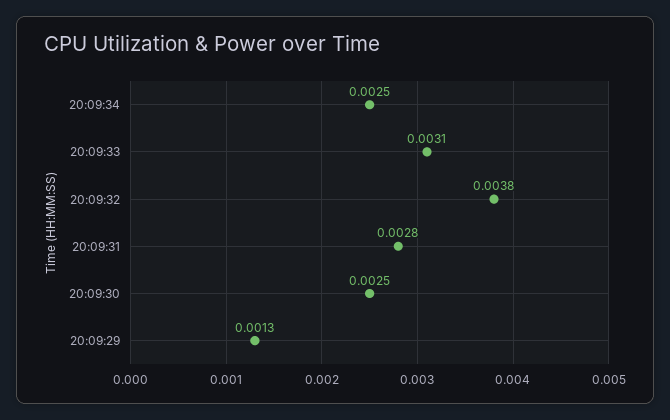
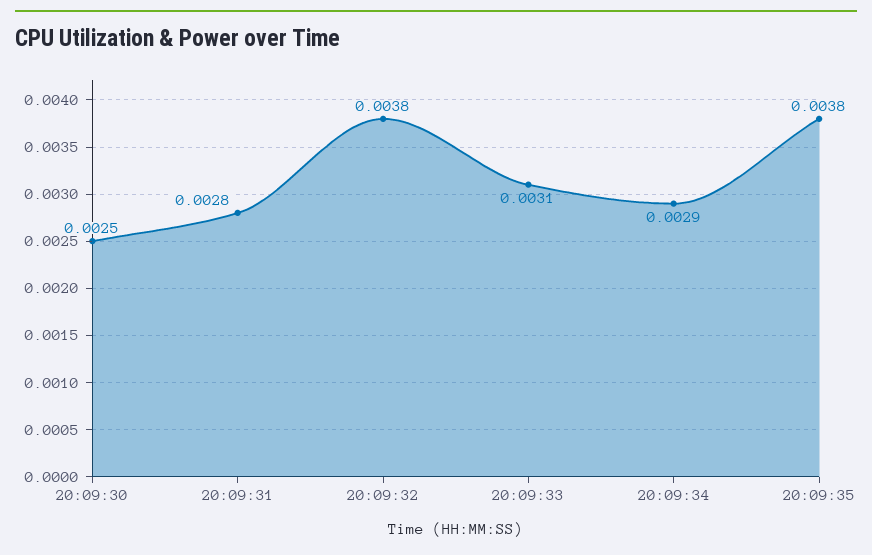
20:09:34: 0.0025 -> 0.0029
20:09:29: 0.0013 -> none
20:09:35: none -> 0.0038

